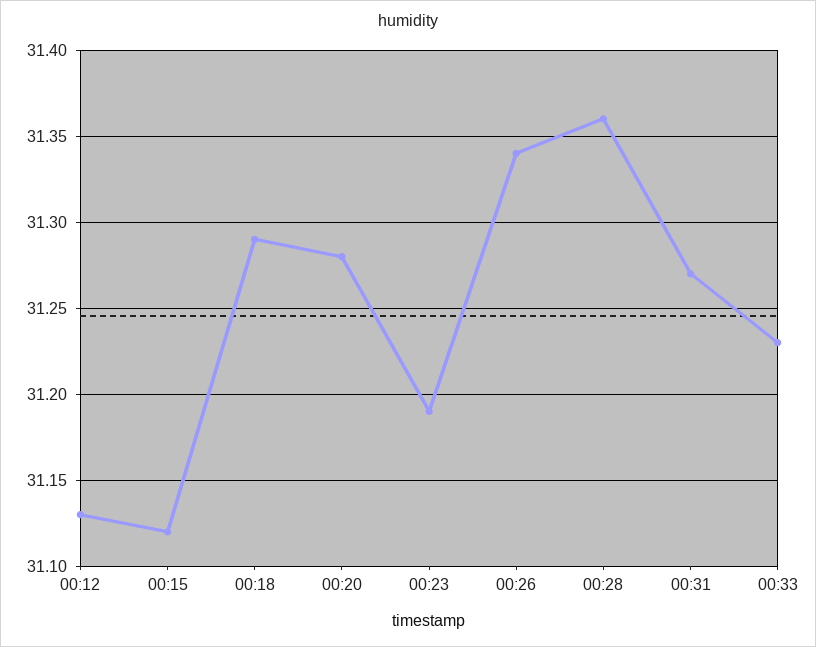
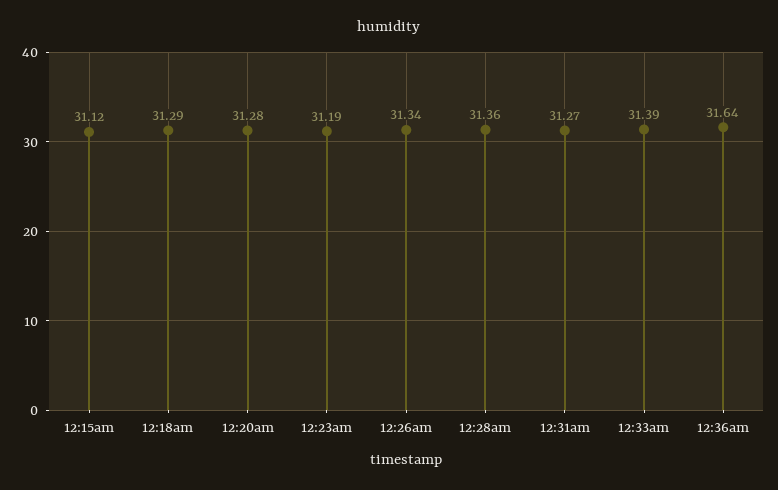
00:12: 31.13 -> none
00:33: 31.23 -> 31.39
12:36am: none -> 31.64

